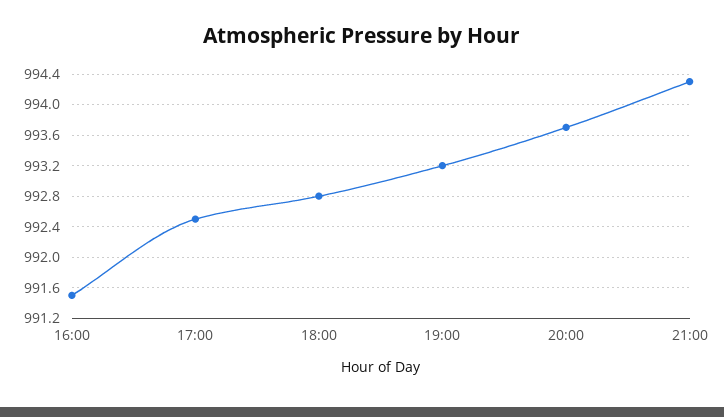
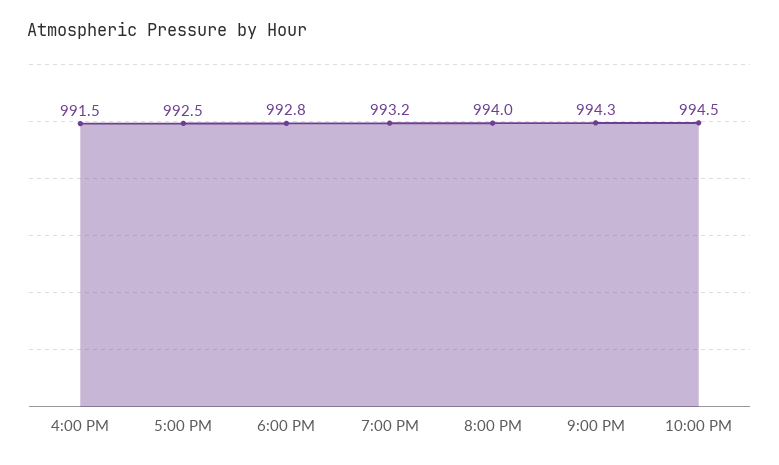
20:00: 993.7 -> 994
10:00 PM: none -> 994.5

